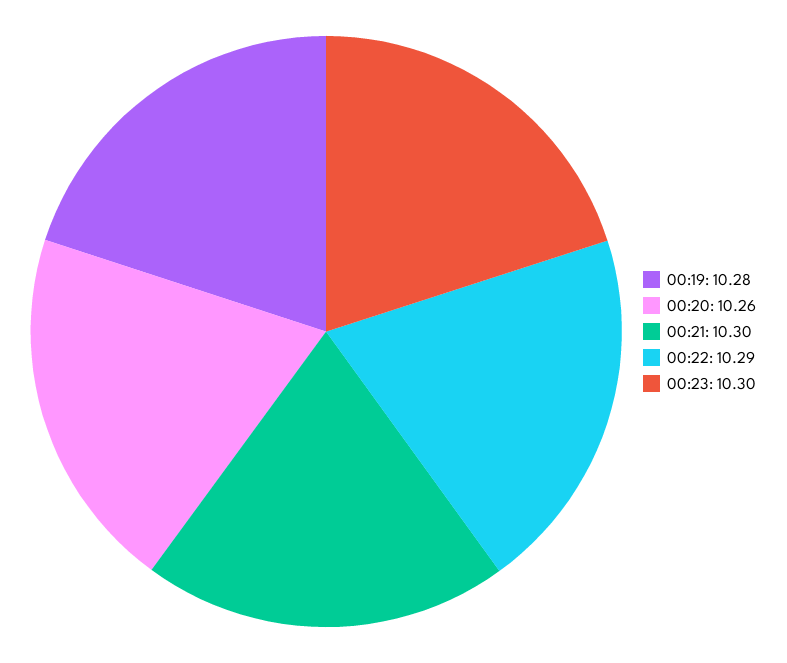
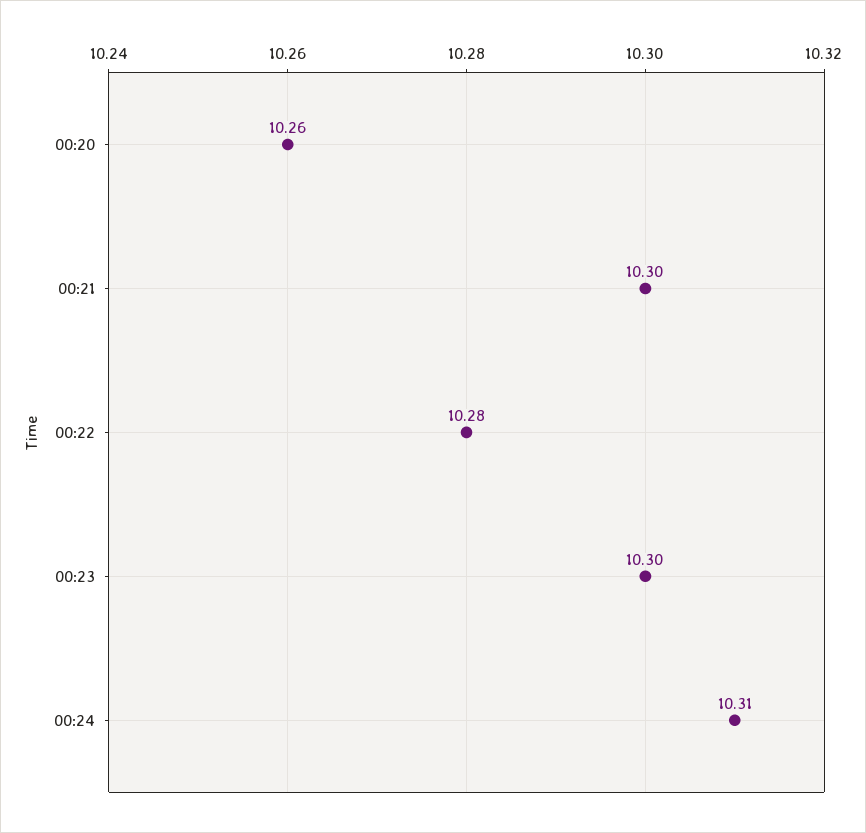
00:19: 10.28 -> none
00:22: 10.29 -> 10.28
00:24: none -> 10.31

